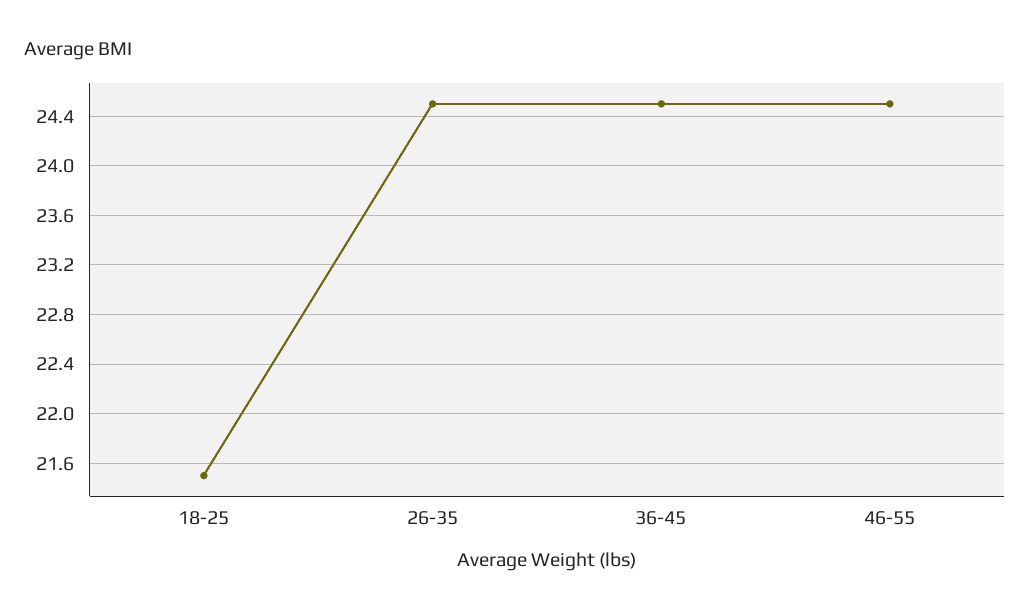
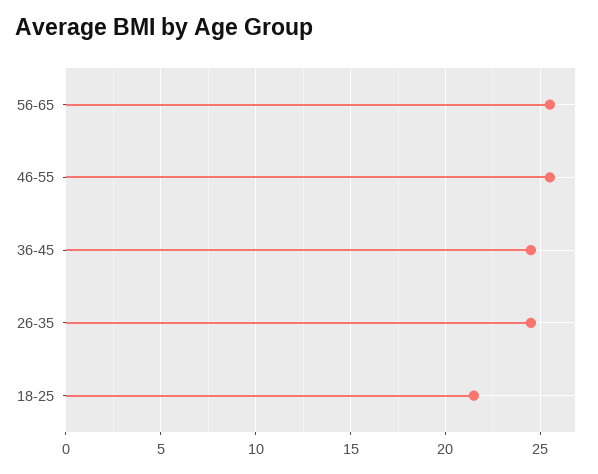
46-55: 24.5 -> 25.5
56-65: none -> 25.5

